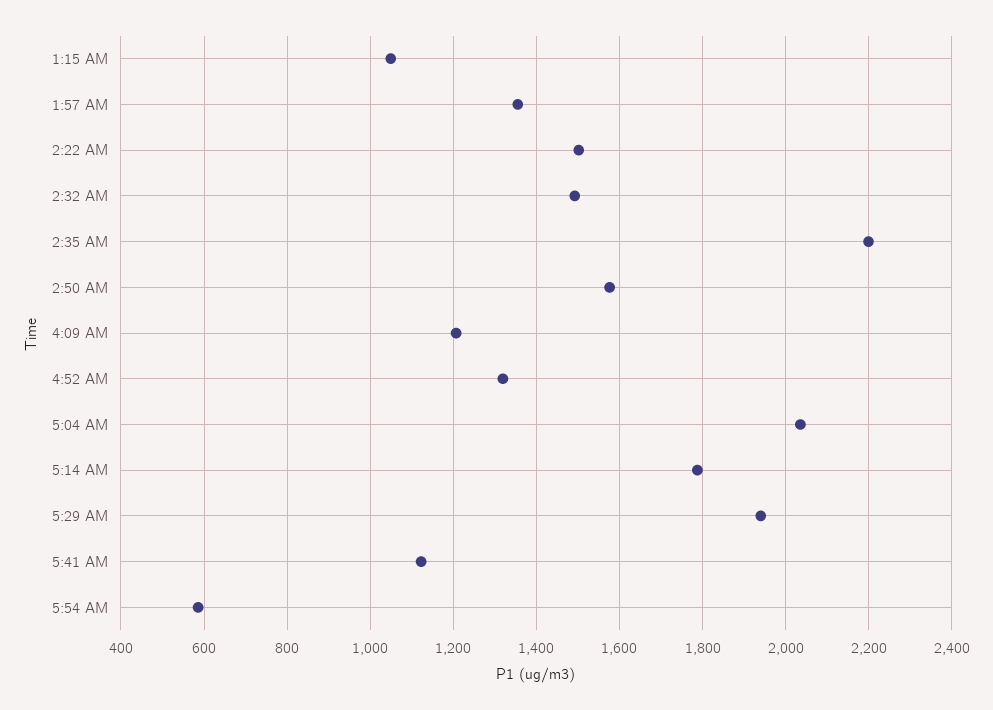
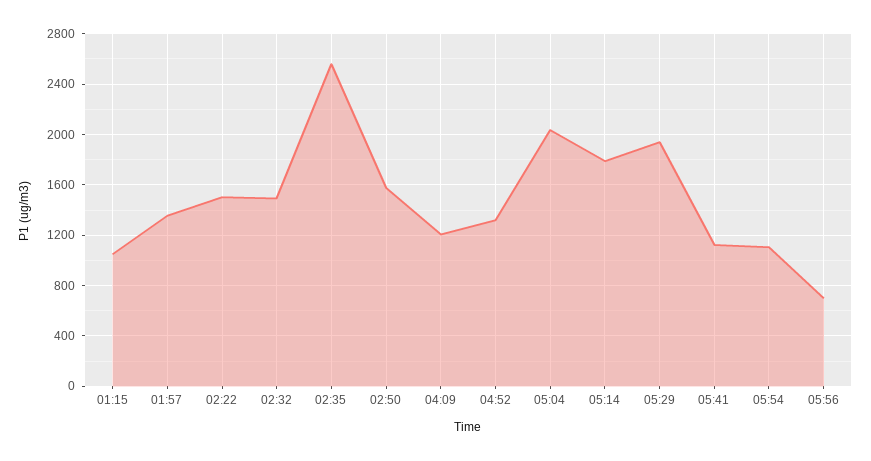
2:35 AM: 2200 -> 2550
5:54 AM: 580 -> 1100
05:56: none -> 700

